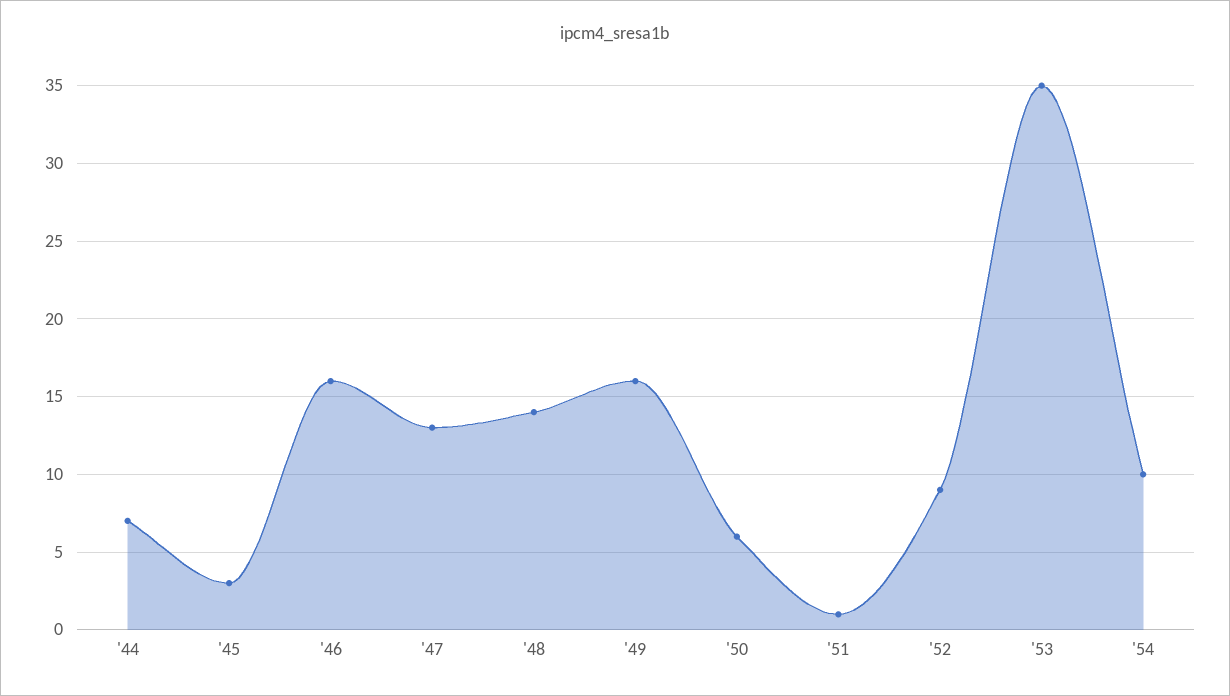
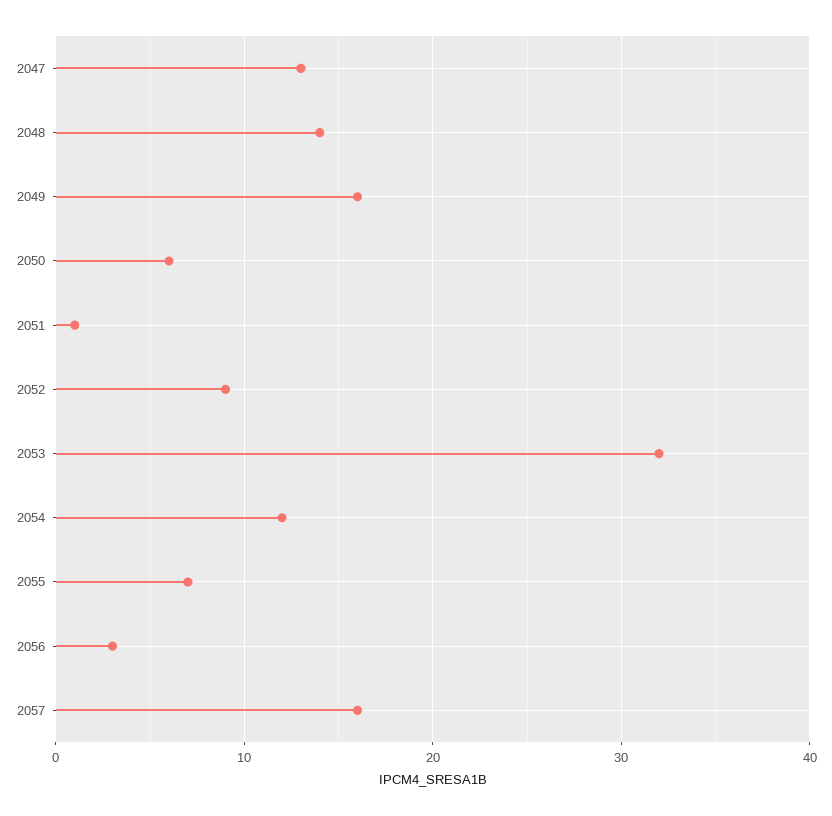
'44: 7 -> none
'45: 3 -> none
'46: 16 -> none
'53: 35 -> 32
'54: 10 -> 12
2055: none -> 7
2056: none -> 3
2057: none -> 16

